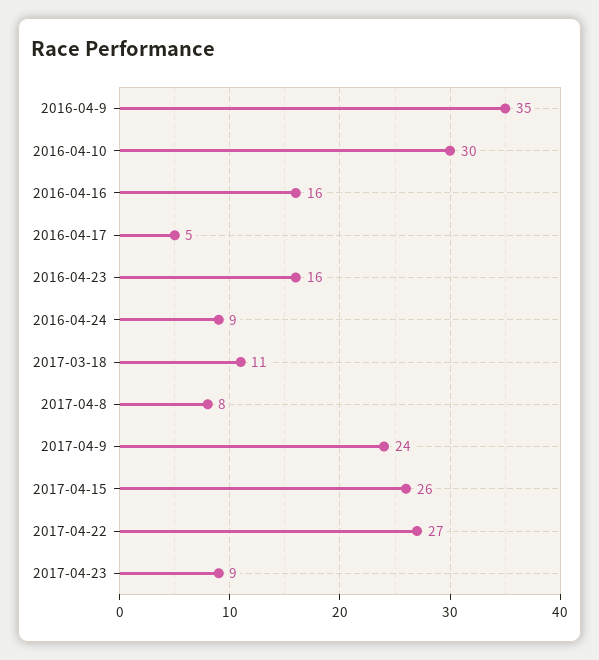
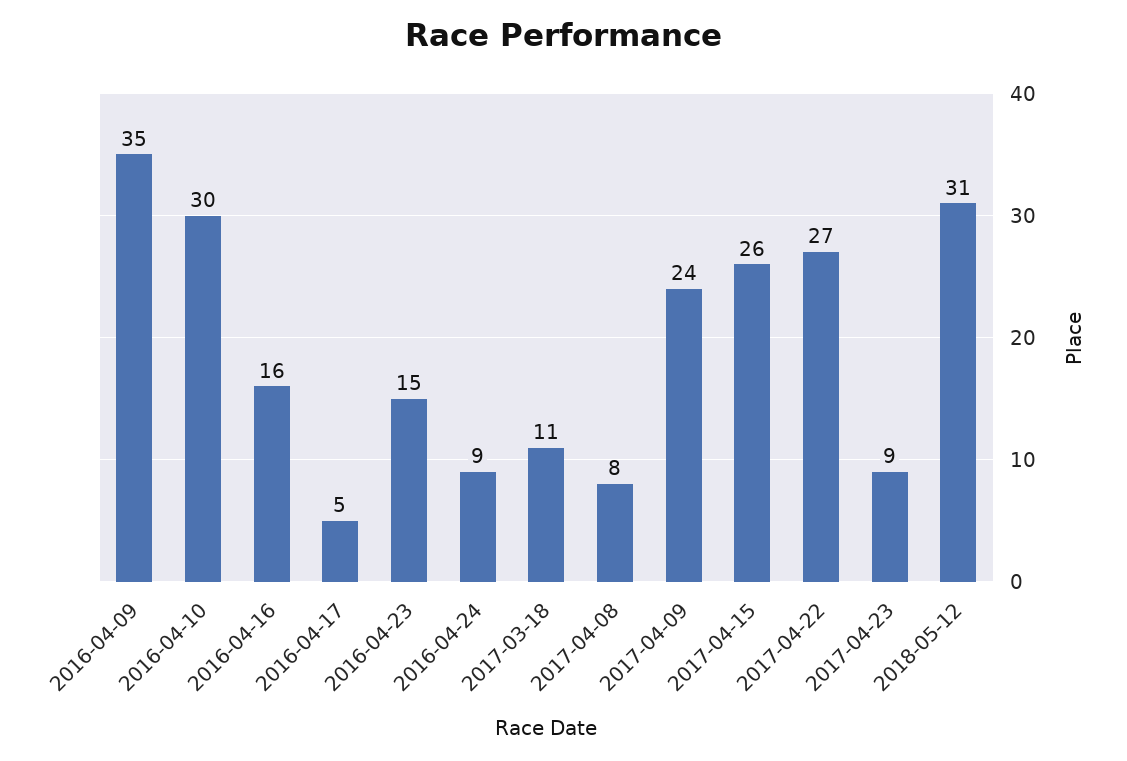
2016-04-23: 16 -> 15
2018-05-12: none -> 31

